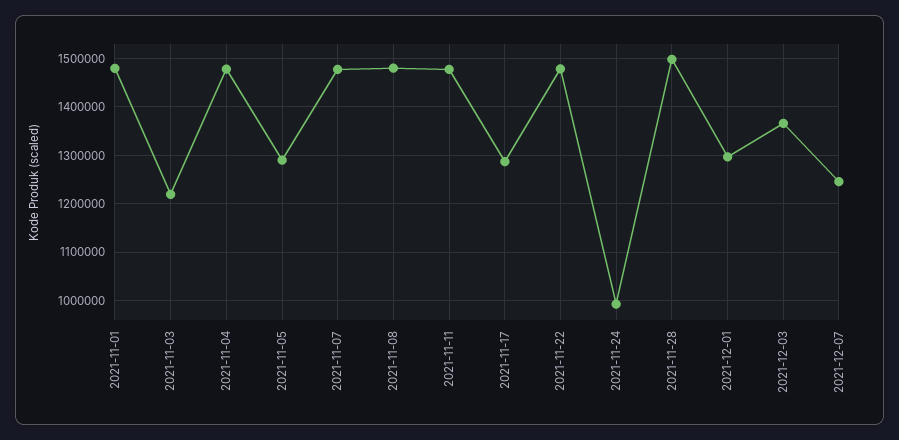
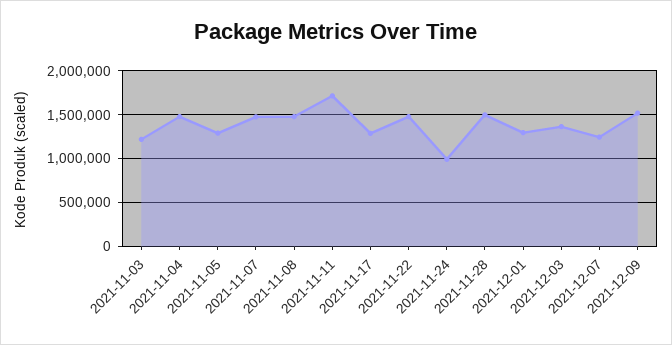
2021-11-01: 1480000 -> none
2021-11-11: 1480000 -> 1700000
2021-12-09: none -> 1500000

